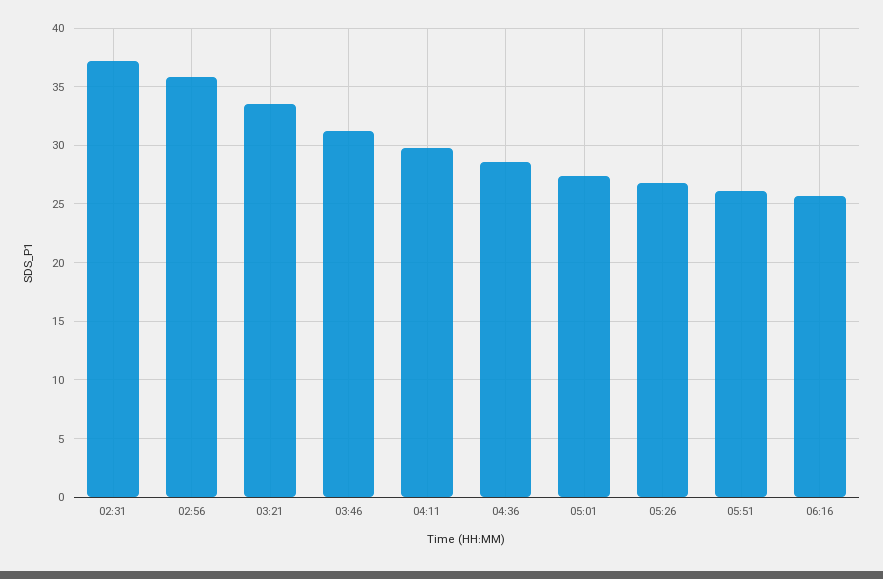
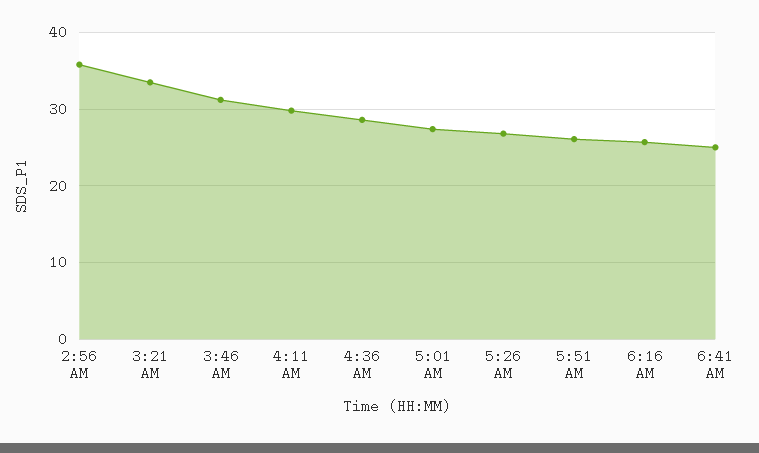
02:31: 37 -> none
6:41 AM: none -> 25

